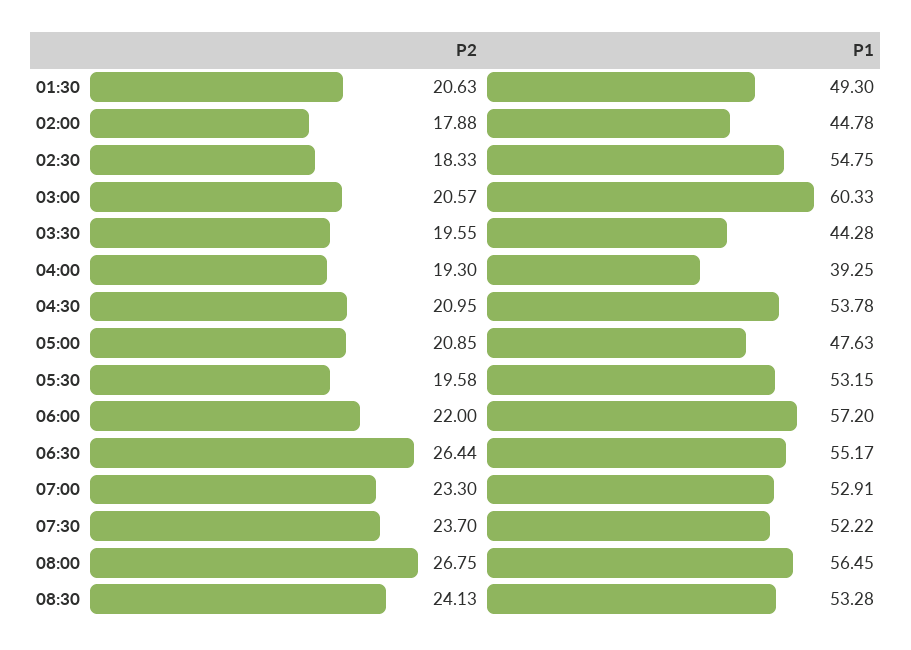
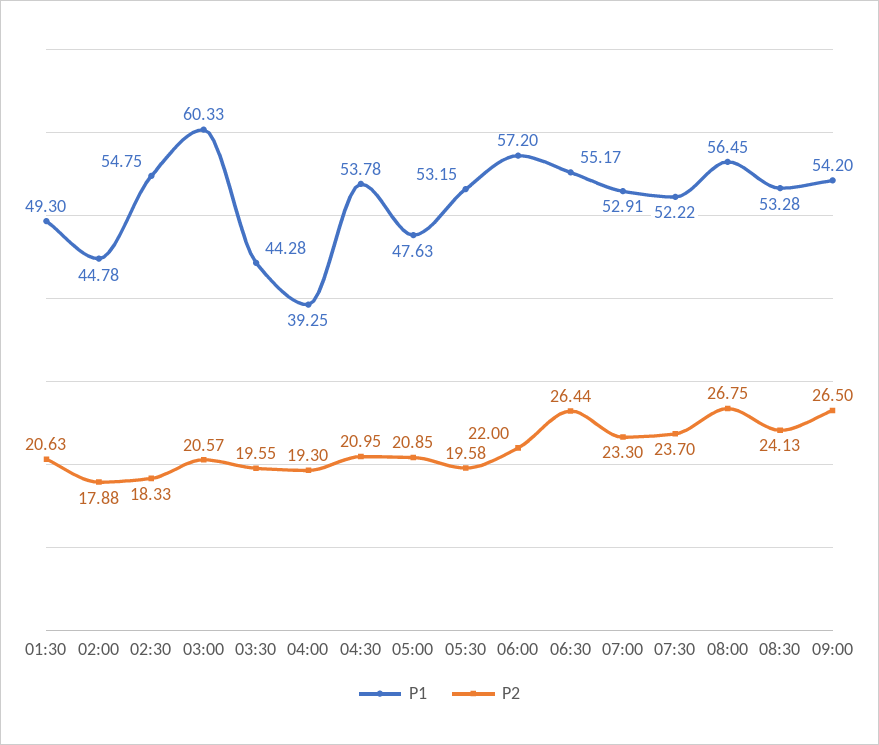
P1, 09:00: none -> 54.2
P2, 09:00: none -> 26.5

